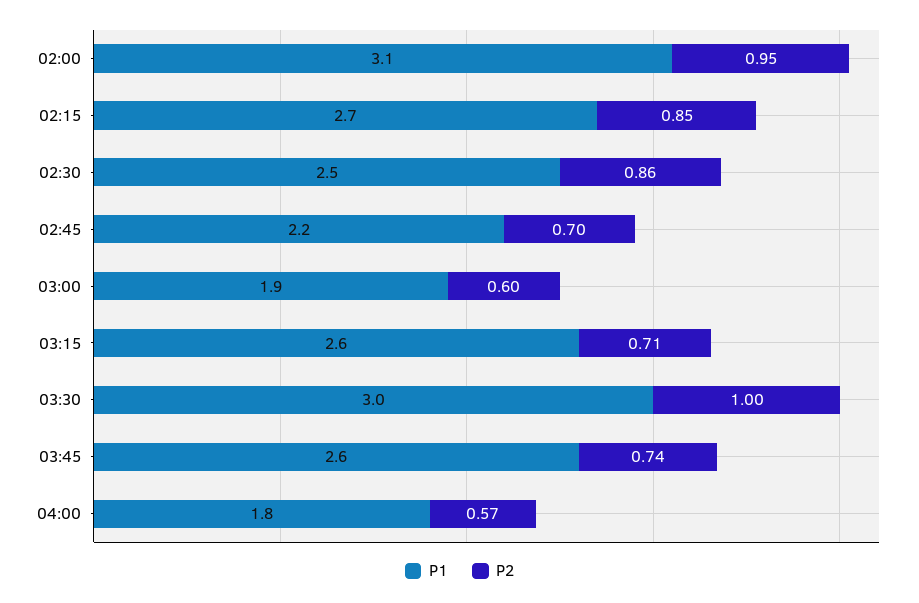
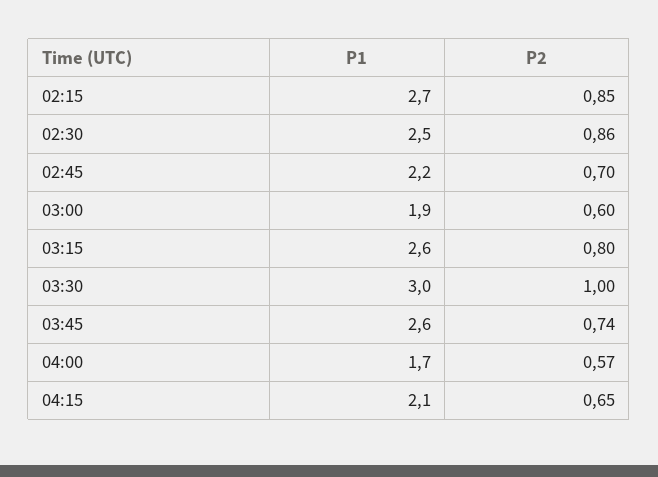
P1, 02:00: 3.1 -> none
P2, 02:00: 0.95 -> none
P2, 03:15: 0.71 -> 0.8
P1, 04:00: 1.8 -> 1.7
P1, 04:15: none -> 2.1
P2, 04:15: none -> 0.65

